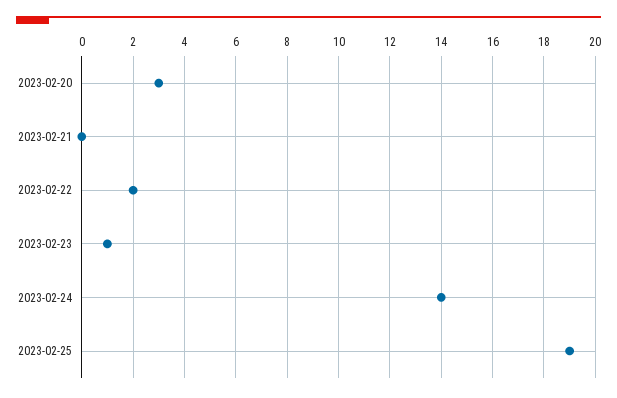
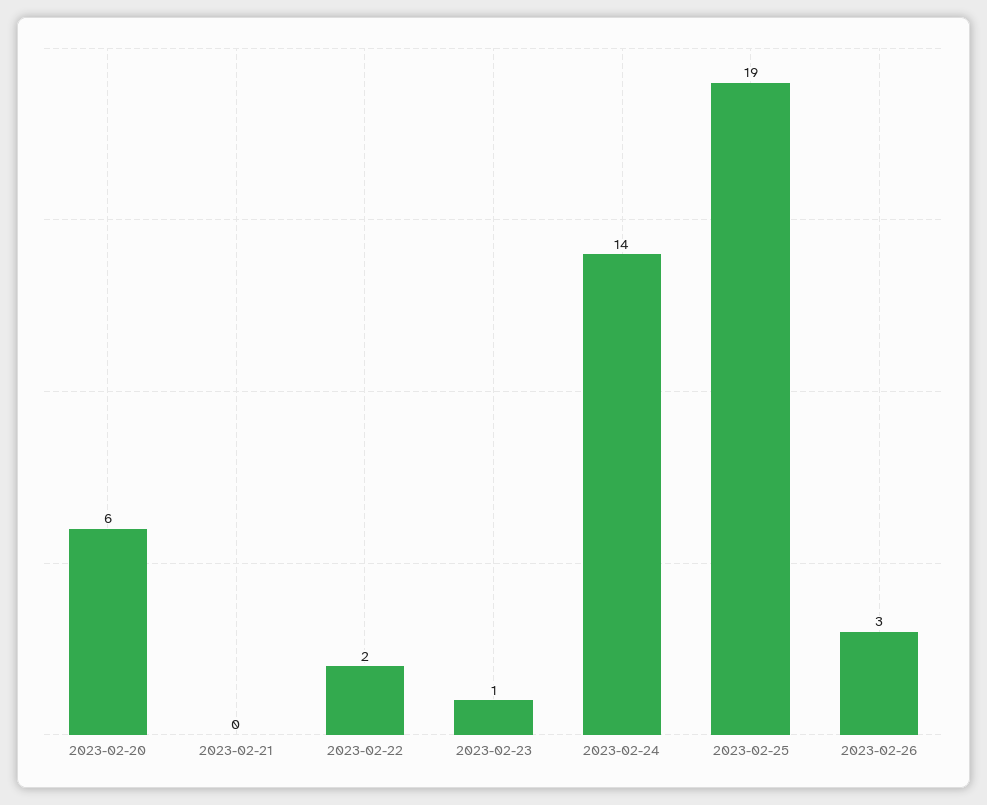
2023-02-20: 3 -> 6
2023-02-26: none -> 3

